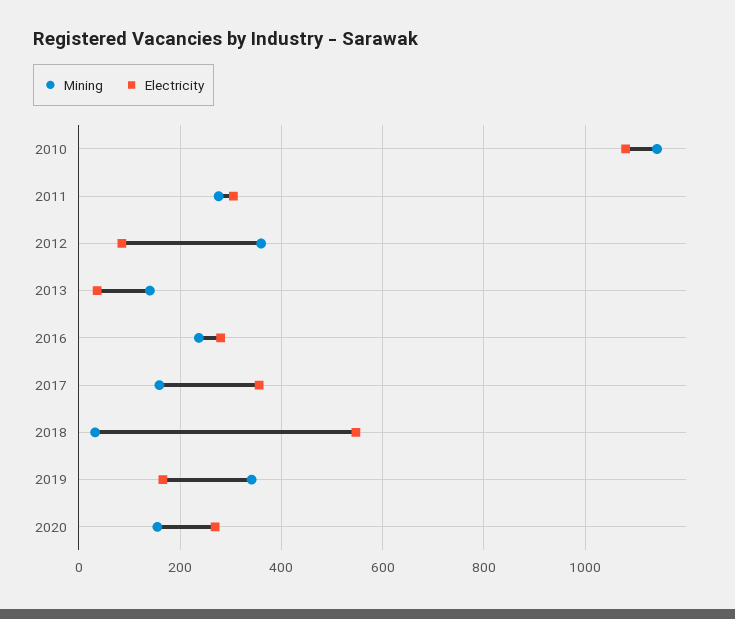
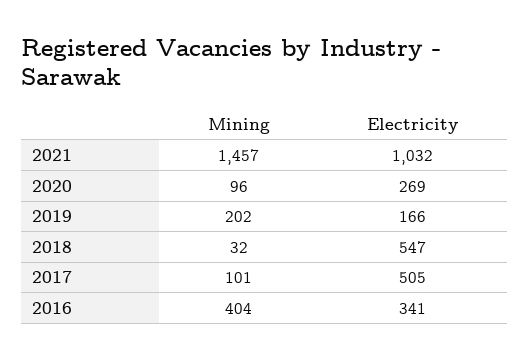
Mining, 2010: 1140 -> none
Electricity, 2010: 1080 -> none
Mining, 2011: 280 -> none
Electricity, 2011: 300 -> none
Mining, 2012: 360 -> none
Electricity, 2012: 80 -> none
Mining, 2013: 140 -> none
Electricity, 2013: 40 -> none
Mining, 2016: 240 -> 404
Electricity, 2016: 280 -> 341
Mining, 2017: 160 -> 101
Electricity, 2017: 360 -> 505
Mining, 2019: 340 -> 202
Mining, 2020: 160 -> 96
Mining, 2021: none -> 1457
Electricity, 2021: none -> 1032

